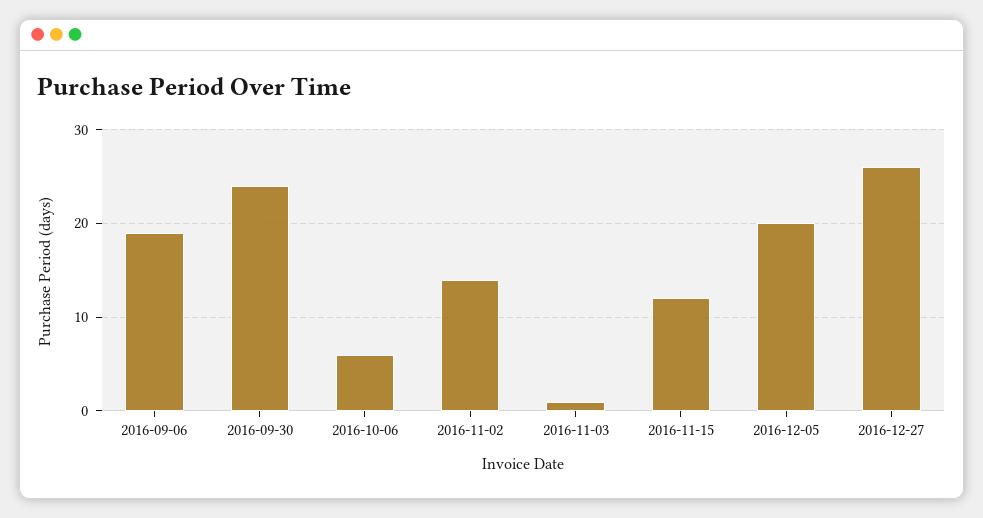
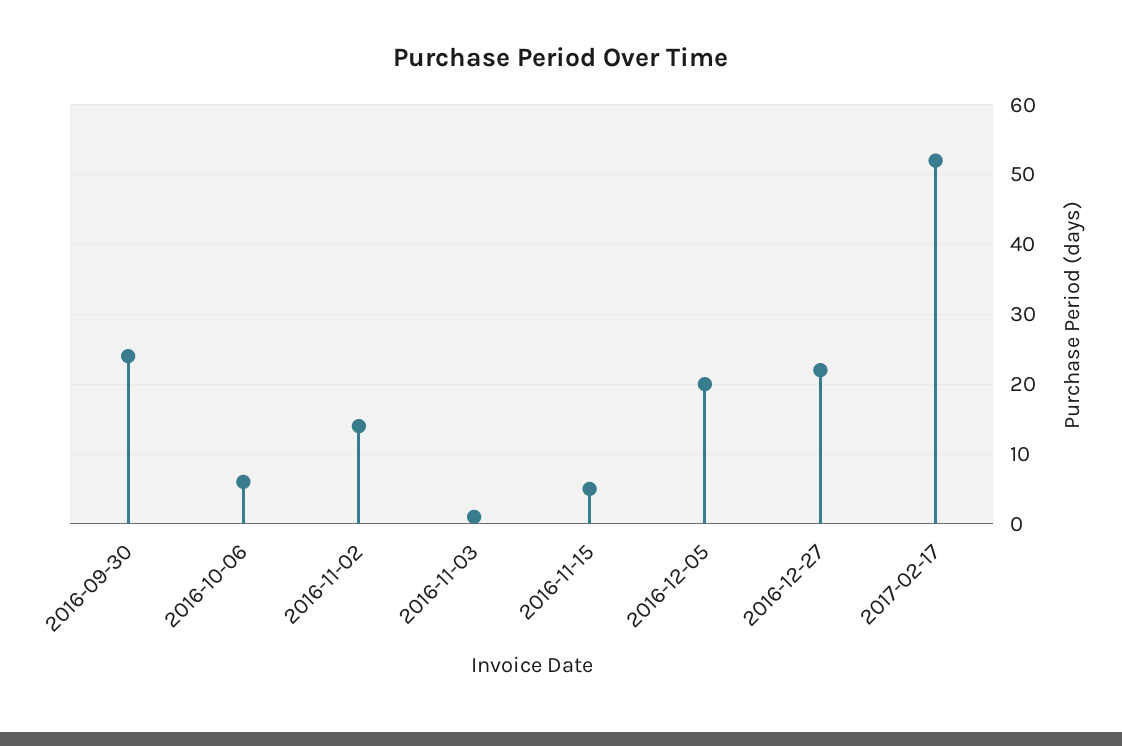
2016-09-06: 19 -> none
2016-11-15: 12 -> 5
2016-12-27: 26 -> 22
2017-02-17: none -> 52

